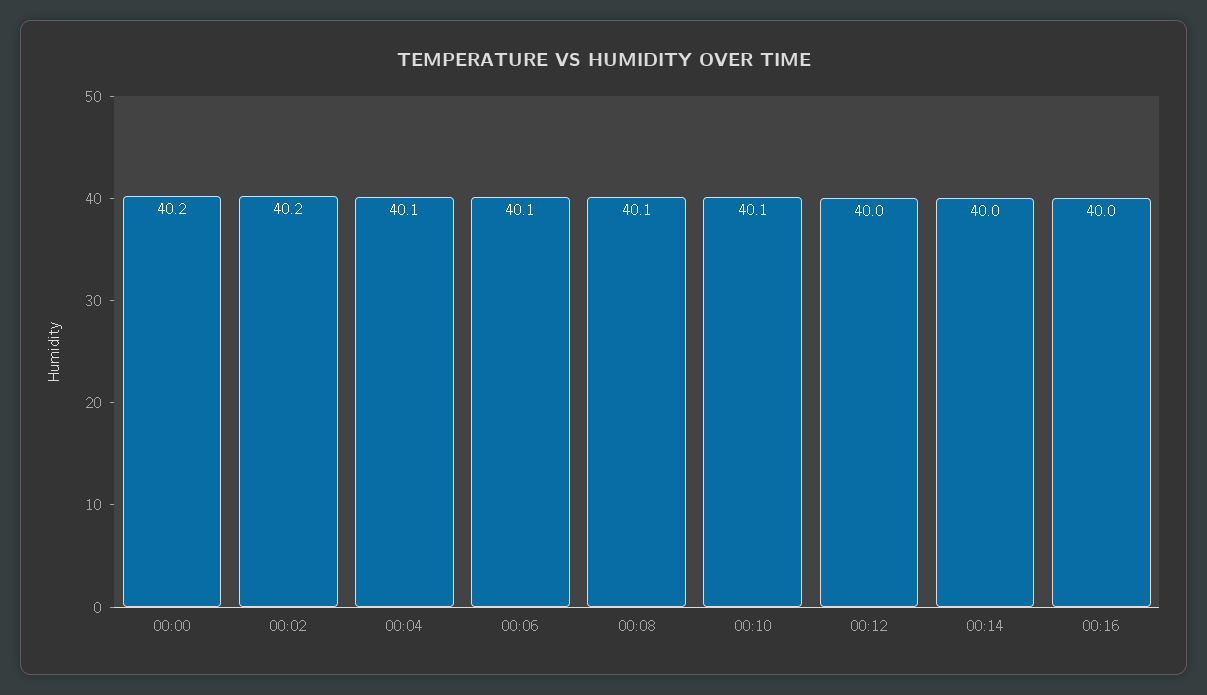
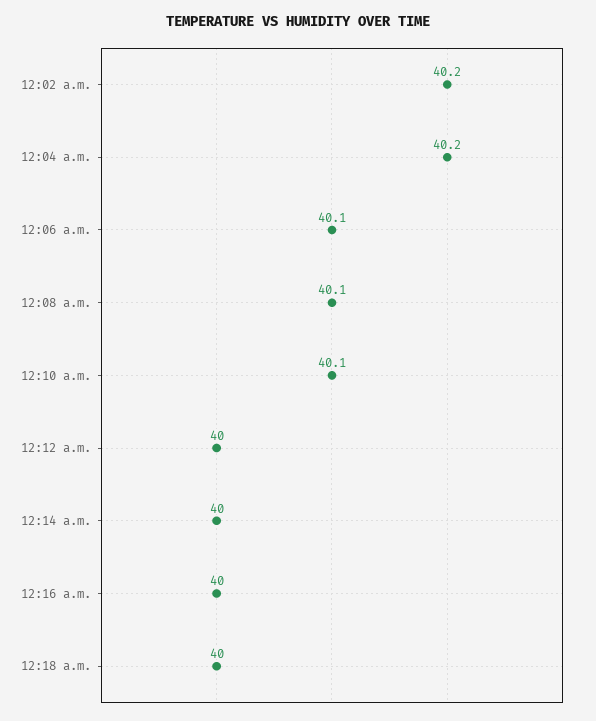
00:00: 40.2 -> none
00:04: 40.1 -> 40.2
12:18 a.m.: none -> 40

